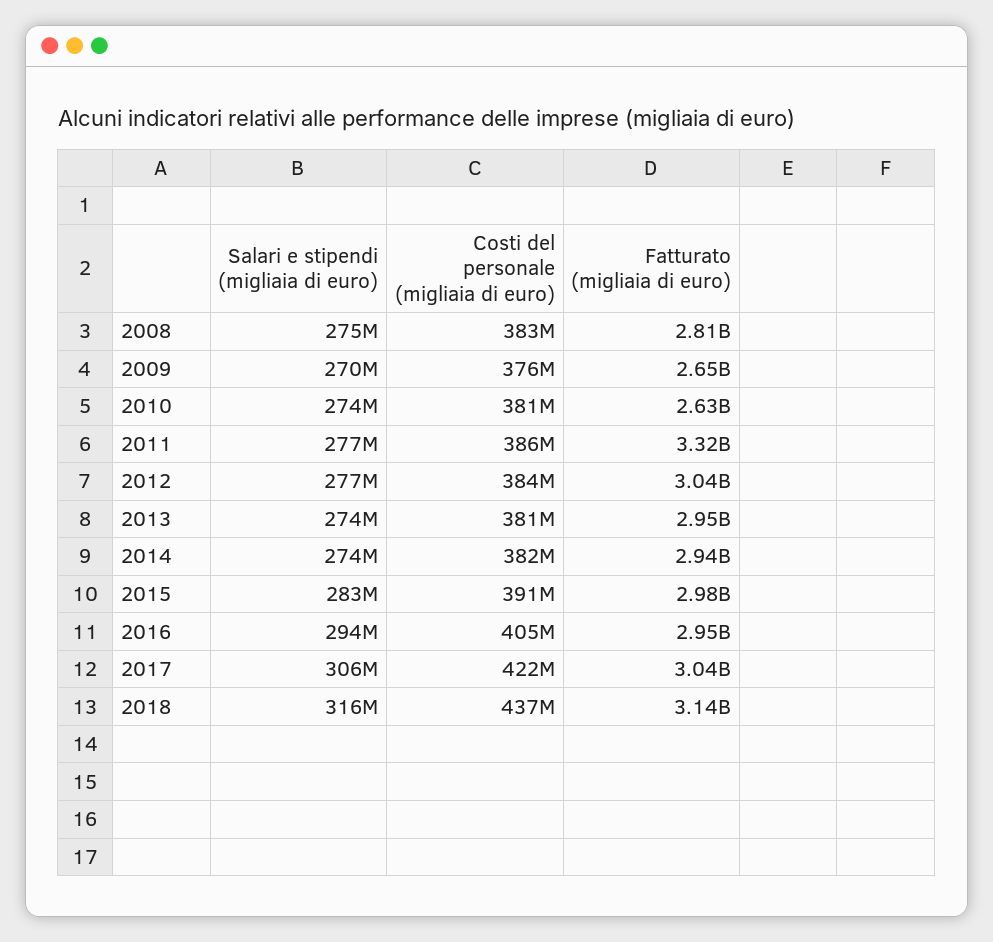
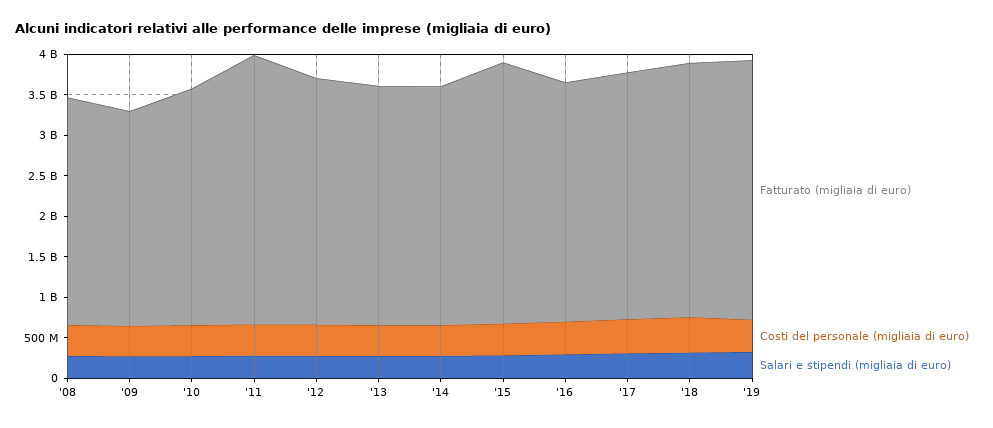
Fatturato (migliaia di euro), 2010: 2630000000 -> 2900000000
Fatturato (migliaia di euro), 2015: 2980000000 -> 3200000000
Fatturato (migliaia di euro), '19: none -> 3200000000
Costi del personale (migliaia di euro), '19: none -> 400000000
Salari e stipendi (migliaia di euro), '19: none -> 300000000

